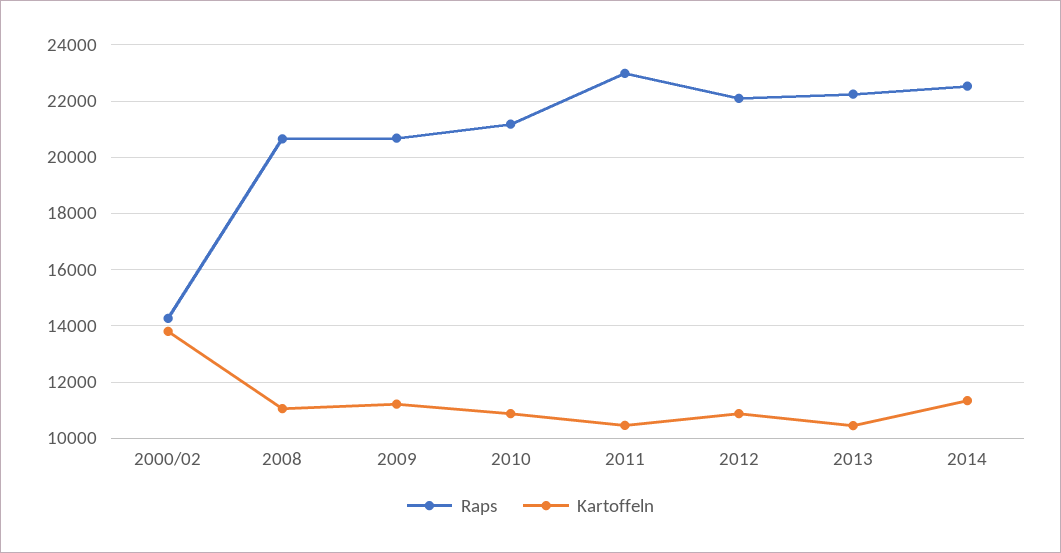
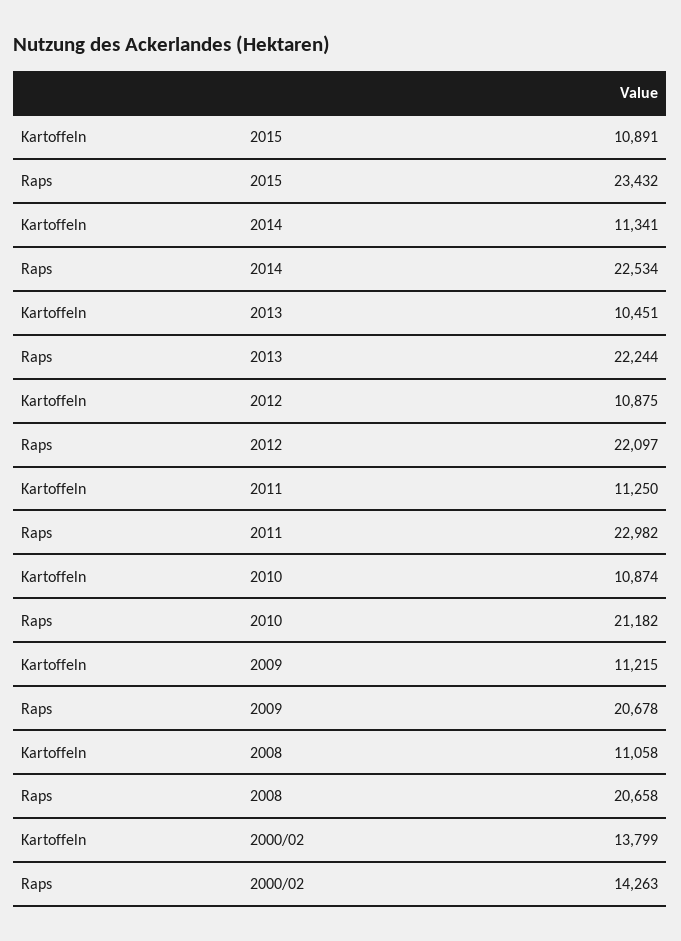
Kartoffeln, 2011: 10500 -> 11250
Kartoffeln, 2015: none -> 10891
Raps, 2015: none -> 23432

